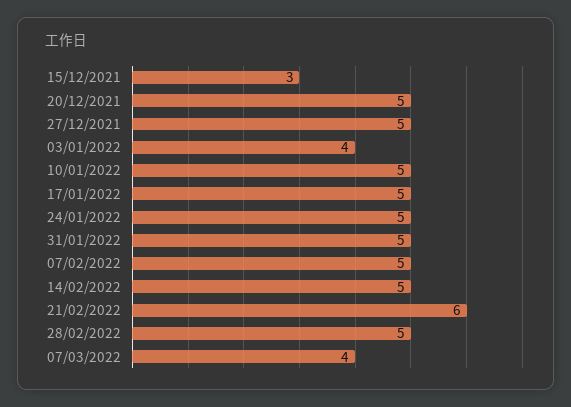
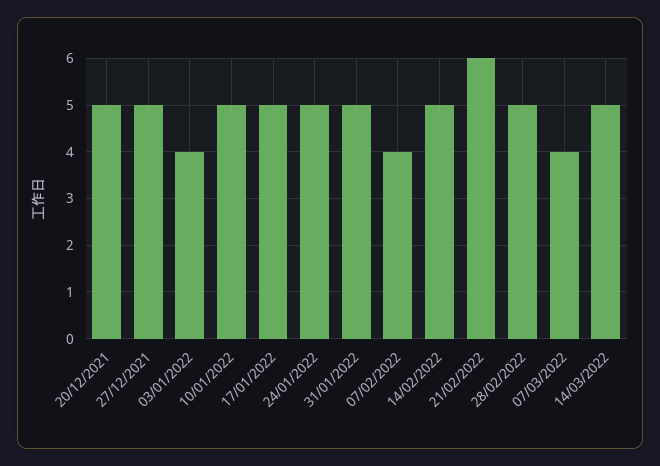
15/12/2021: 3 -> none
07/02/2022: 5 -> 4
14/03/2022: none -> 5

